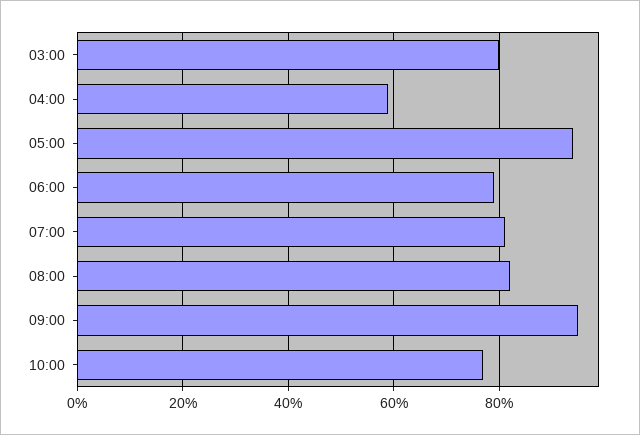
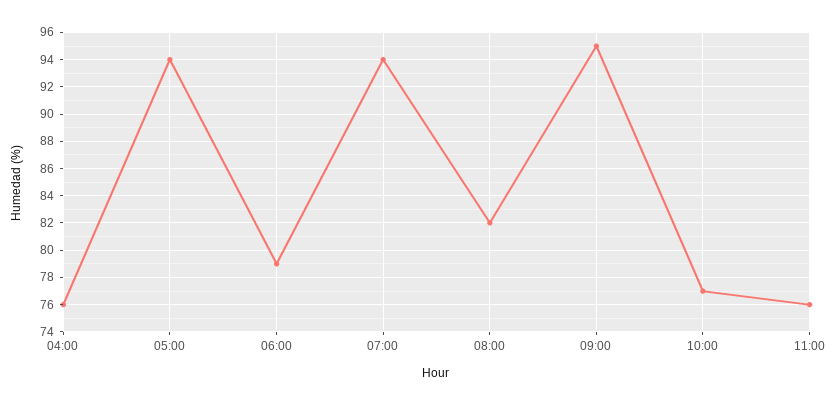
03:00: 80 -> none
04:00: 60 -> 76
07:00: 80 -> 94
11:00: none -> 76

